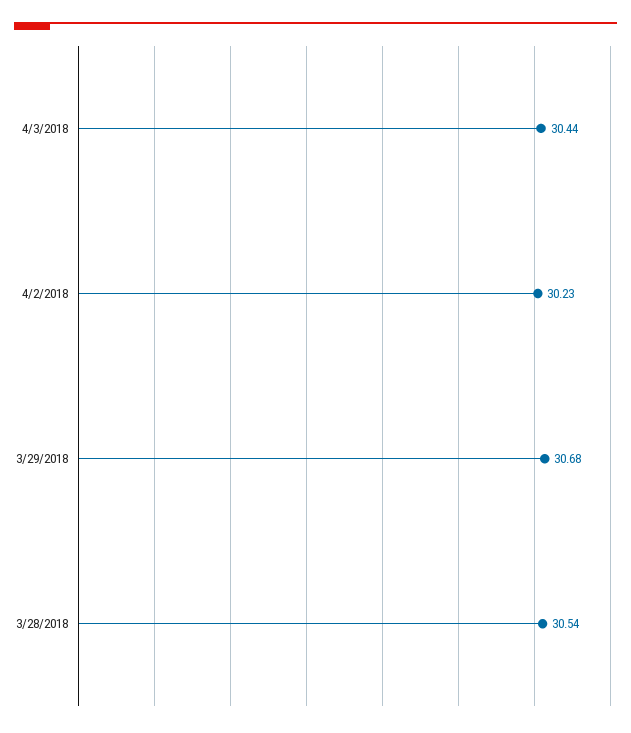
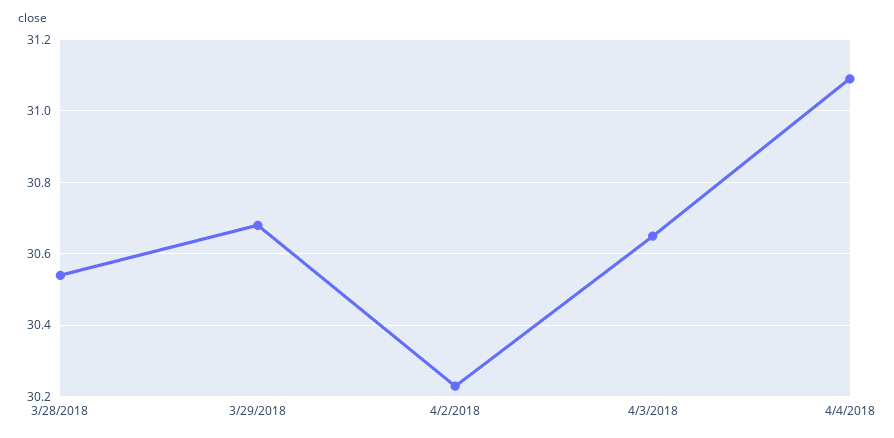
4/3/2018: 30.44 -> 30.65
4/4/2018: none -> 31.1

